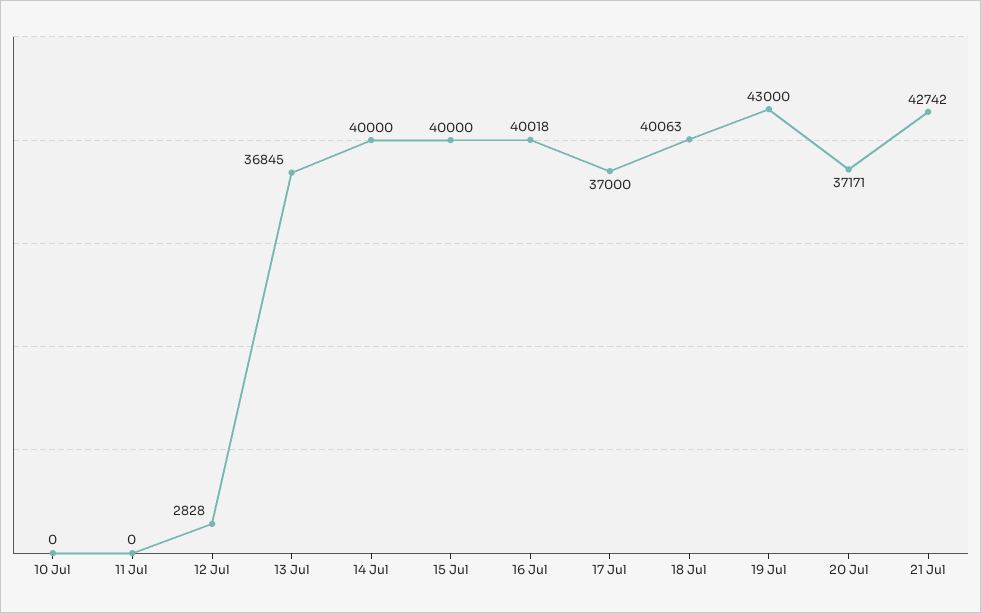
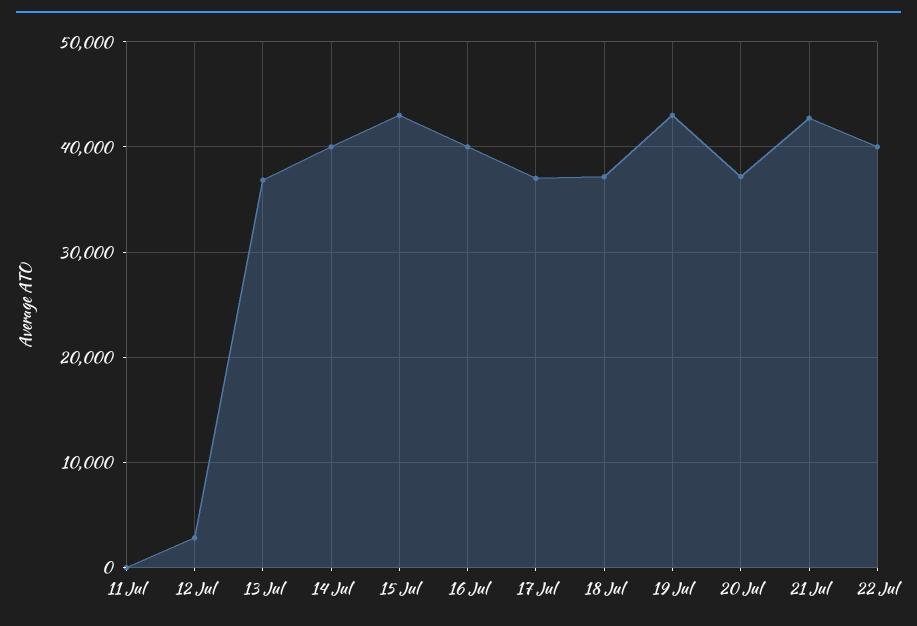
10 Jul: 0 -> none
15 Jul: 40000 -> 43000
18 Jul: 40063 -> 37000
22 Jul: none -> 40000

